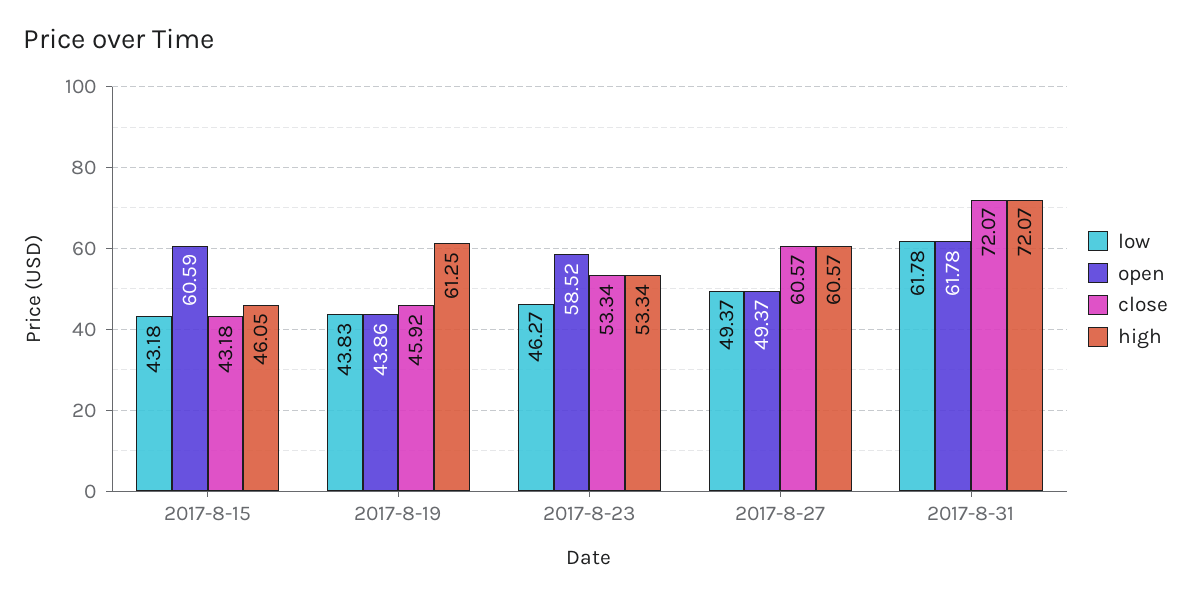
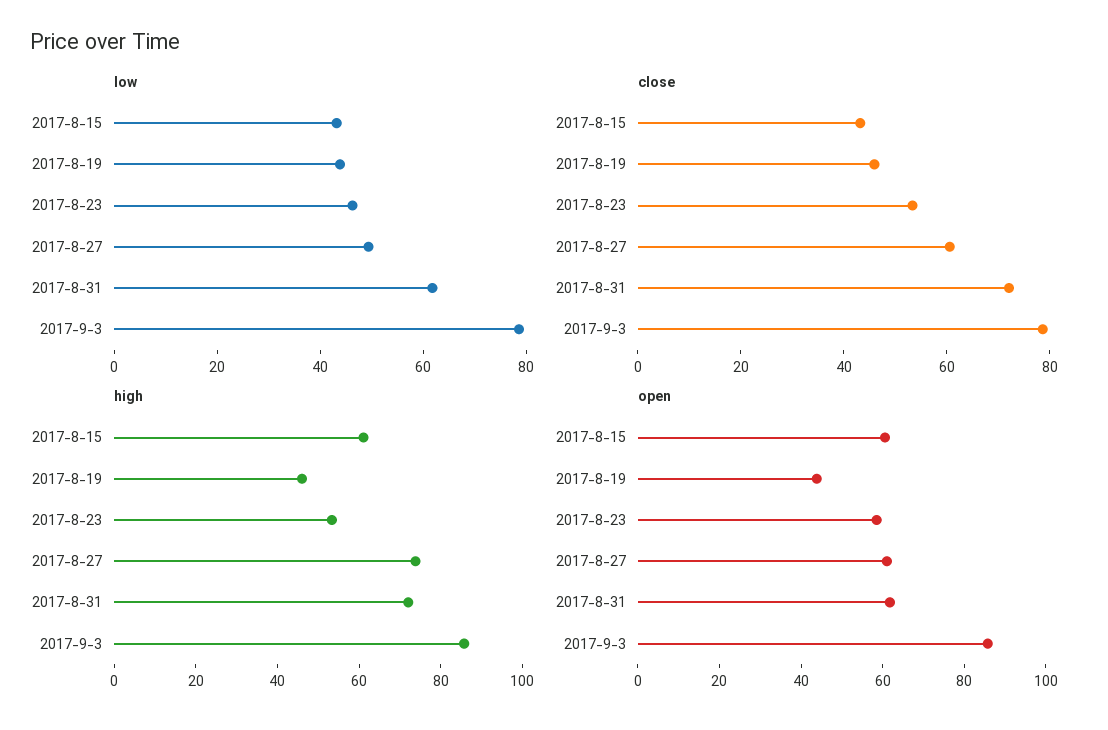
high, 2017-8-15: 46.05 -> 60
high, 2017-8-19: 61.25 -> 45
open, 2017-8-27: 49.37 -> 60
high, 2017-8-27: 60.57 -> 75
low, 2017-9-3: none -> 80
close, 2017-9-3: none -> 80
high, 2017-9-3: none -> 85
open, 2017-9-3: none -> 85

